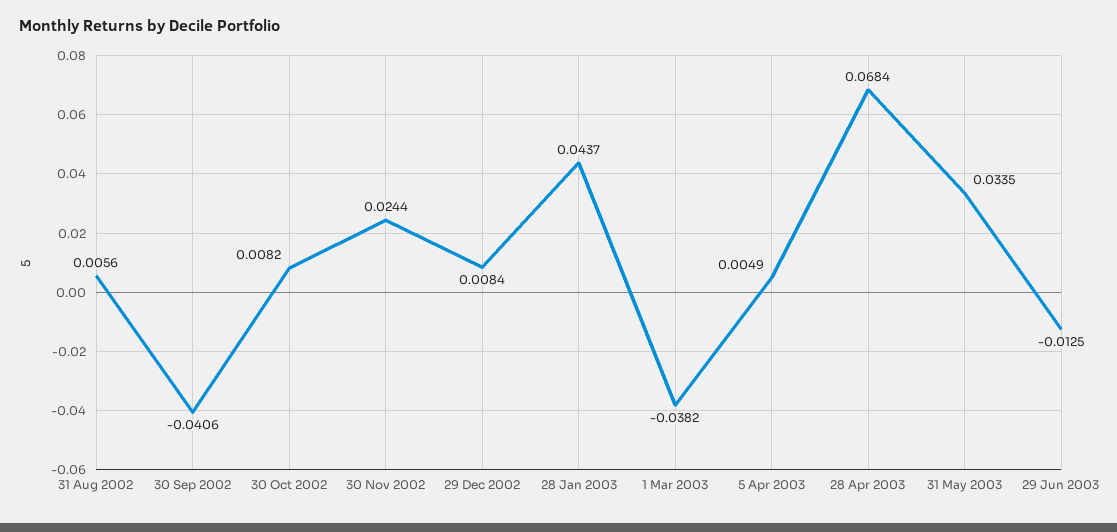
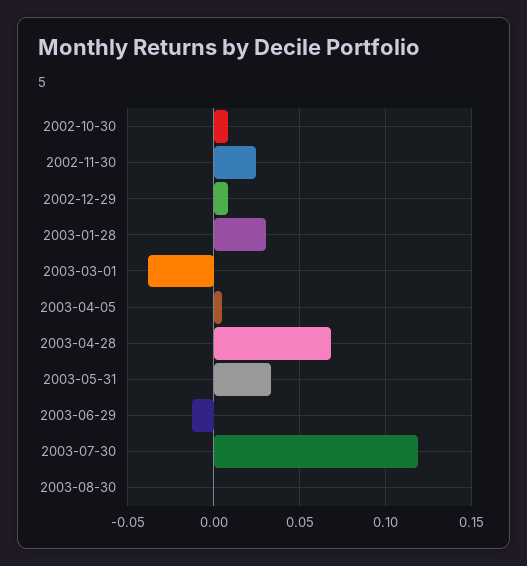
31 Aug 2002: 0.0056 -> none
30 Sep 2002: -0.0406 -> none
28 Jan 2003: 0.0437 -> 0.03
2003-07-30: none -> 0.12
2003-08-30: none -> 0

